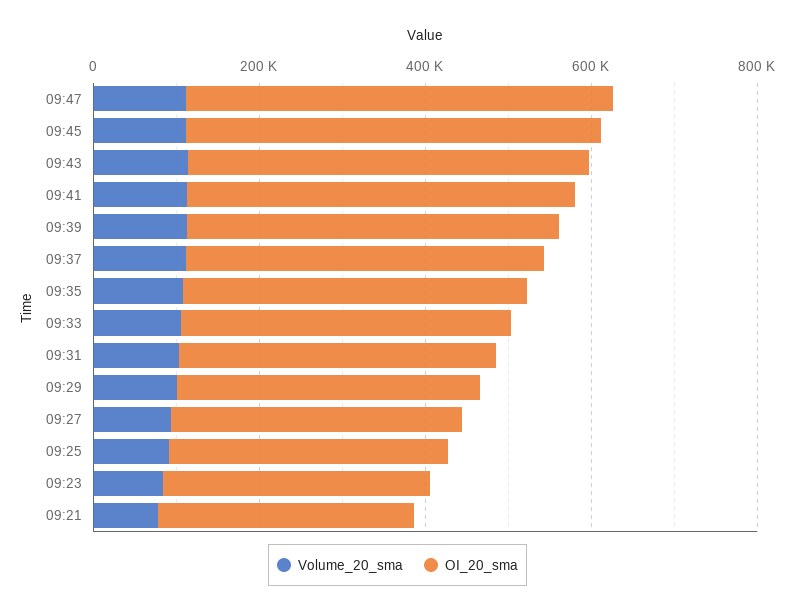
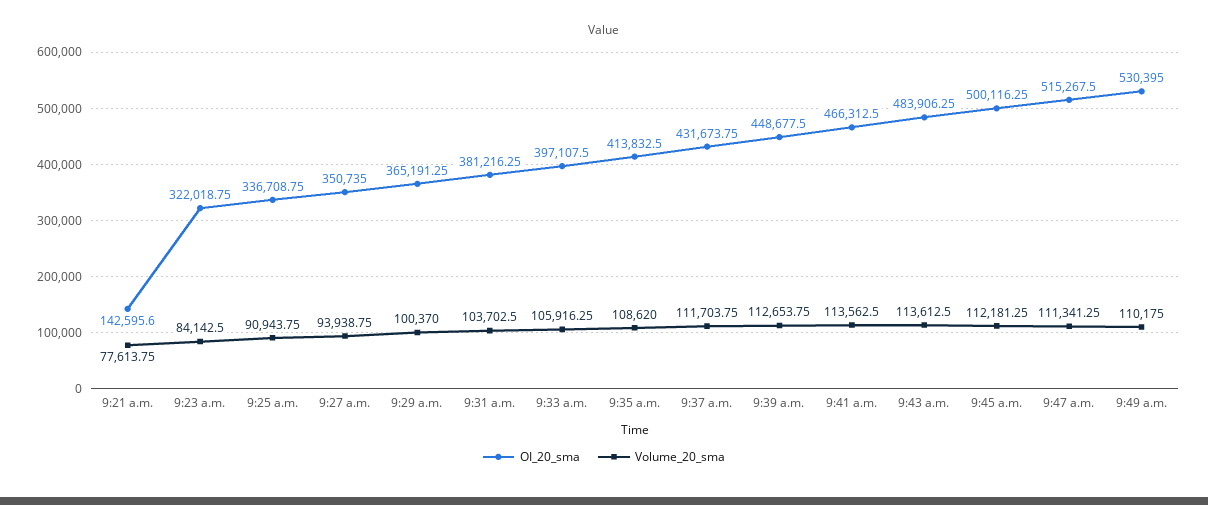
OI_20_sma, 09:21: 300000 -> 142595.6
OI_20_sma, 9:49 a.m.: none -> 530395
Volume_20_sma, 9:49 a.m.: none -> 110175

